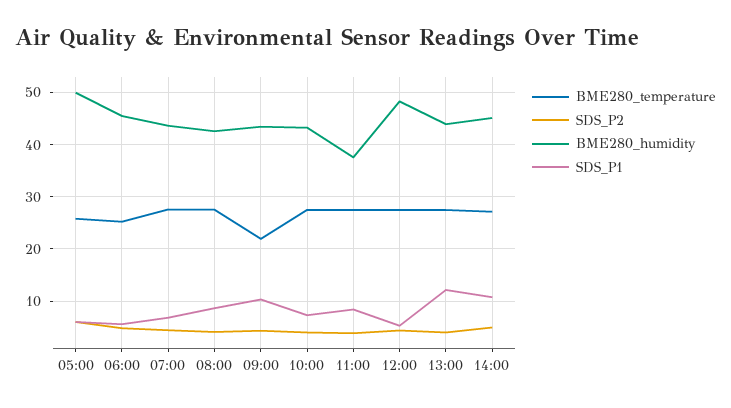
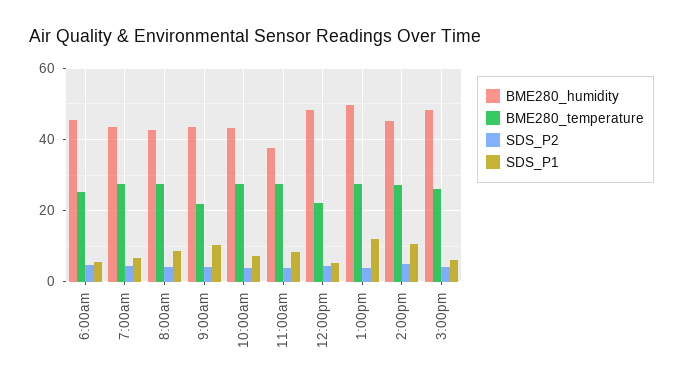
BME280_temperature, 05:00: 26 -> none
SDS_P2, 05:00: 6 -> none
BME280_humidity, 05:00: 50 -> none
SDS_P1, 05:00: 6 -> none
BME280_temperature, 12:00: 28 -> 22
BME280_humidity, 13:00: 44 -> 50
BME280_humidity, 3:00pm: none -> 48
BME280_temperature, 3:00pm: none -> 26
SDS_P2, 3:00pm: none -> 4
SDS_P1, 3:00pm: none -> 6

